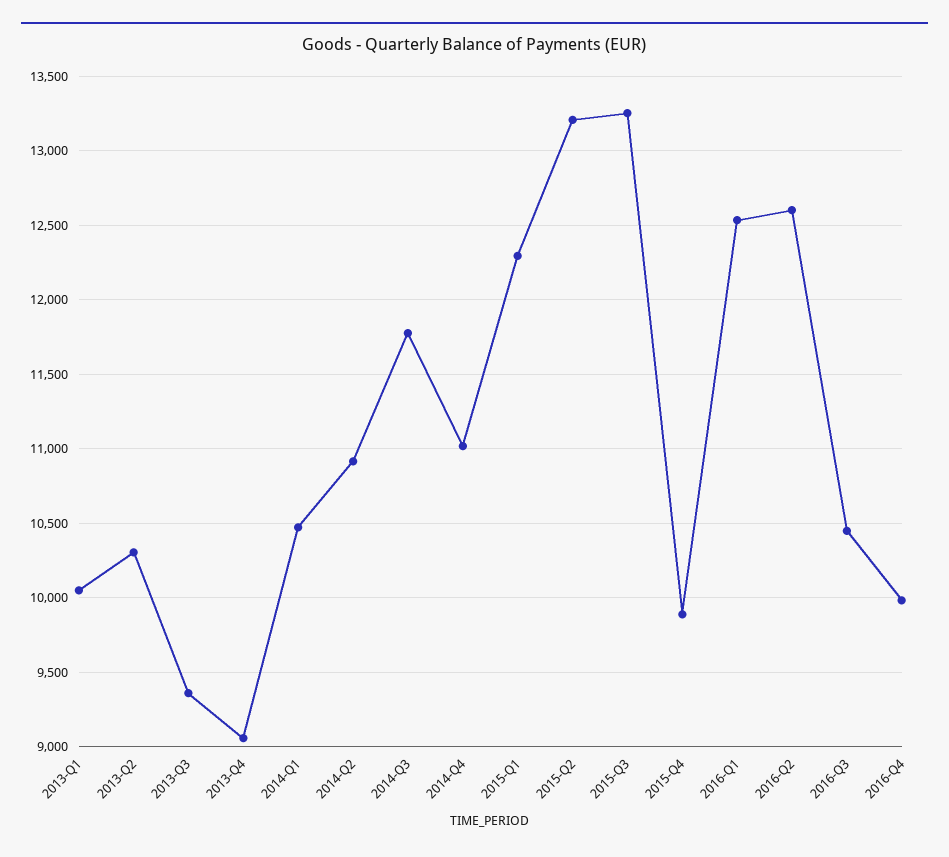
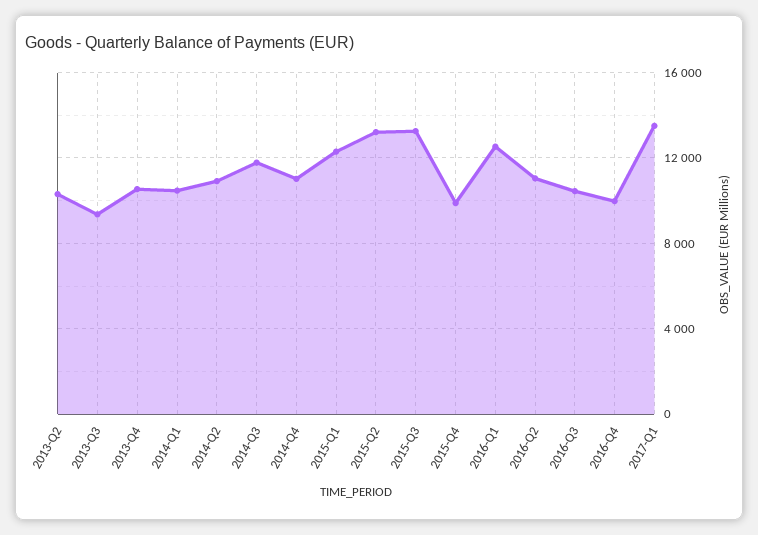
2013-Q1: 10050 -> none
2013-Q4: 9050 -> 10500
2016-Q2: 12600 -> 11000
2017-Q1: none -> 13500

